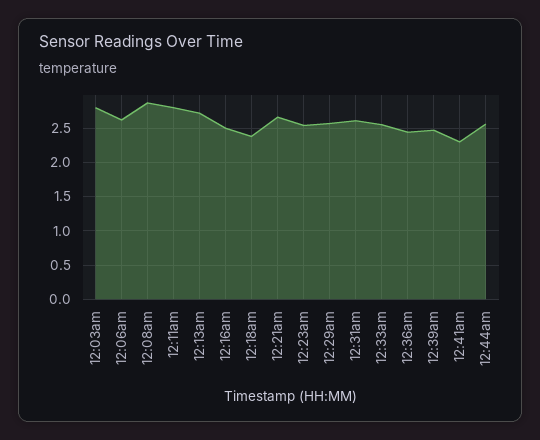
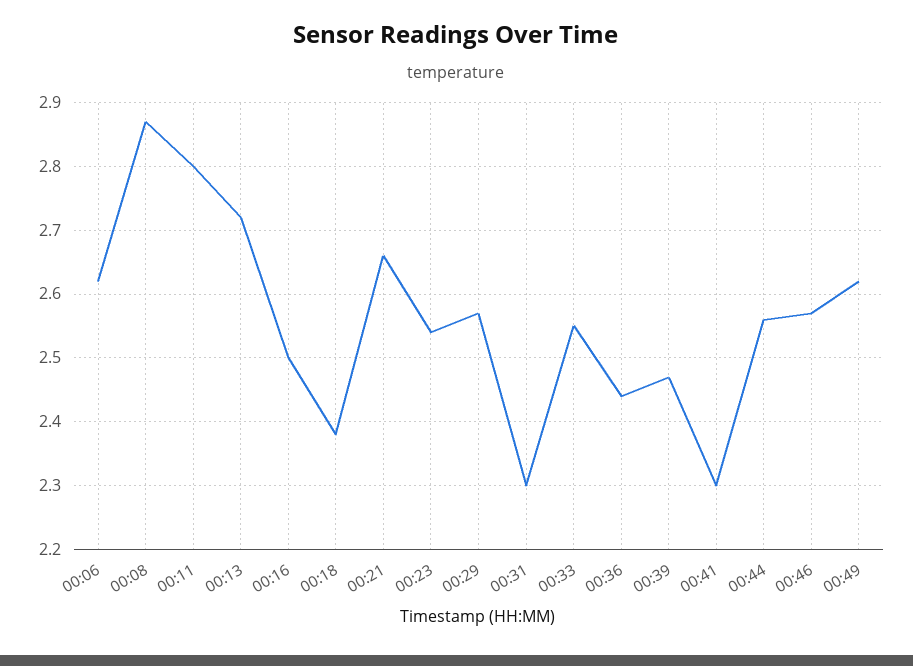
12:03am: 2.8 -> none
12:31am: 2.6 -> 2.3
00:46: none -> 2.57
00:49: none -> 2.62

